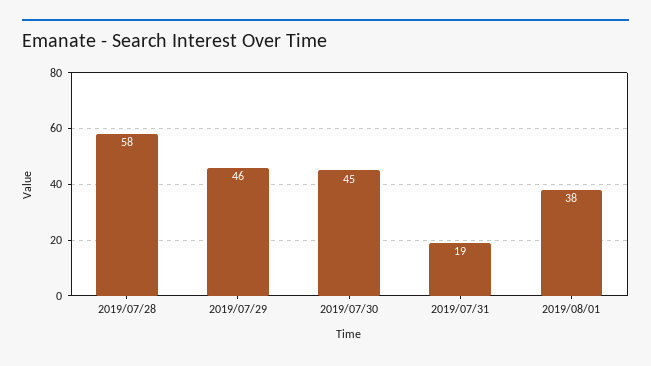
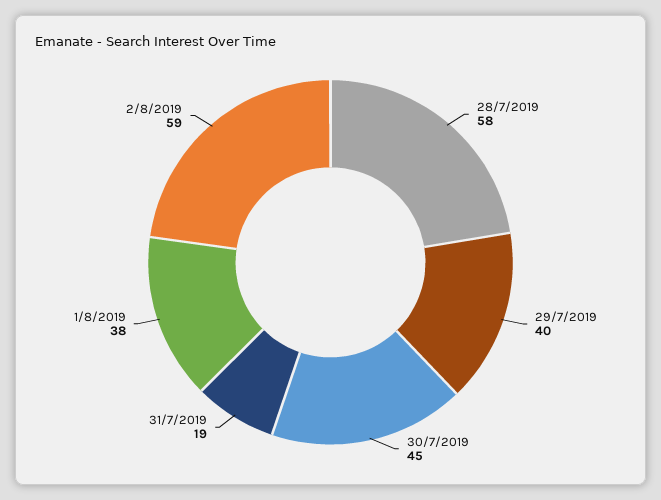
2019/07/29: 46 -> 40
2/8/2019: none -> 59

